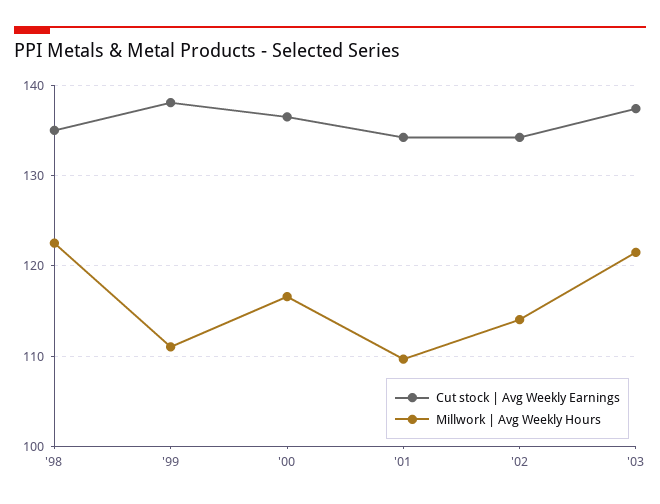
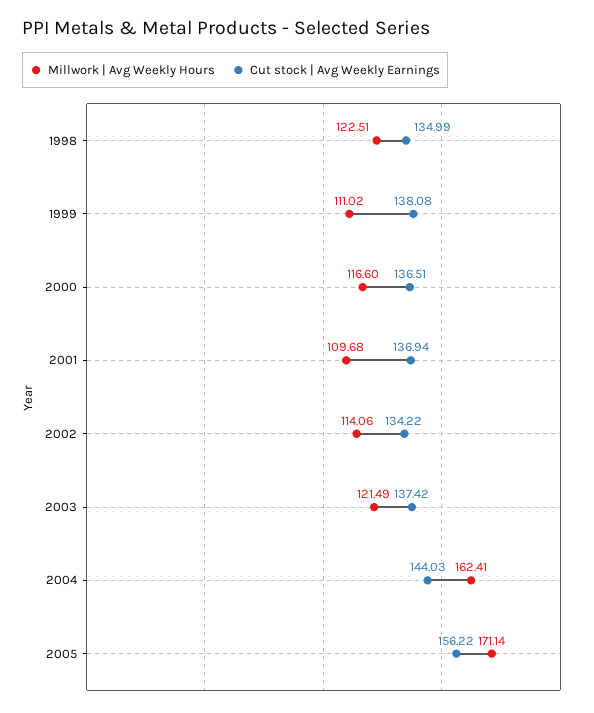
Cut stock | Avg Weekly Earnings, '01: 134 -> 136.94
Millwork | Avg Weekly Hours, 2004: none -> 162.41
Cut stock | Avg Weekly Earnings, 2004: none -> 144.03
Millwork | Avg Weekly Hours, 2005: none -> 171.14
Cut stock | Avg Weekly Earnings, 2005: none -> 156.22

